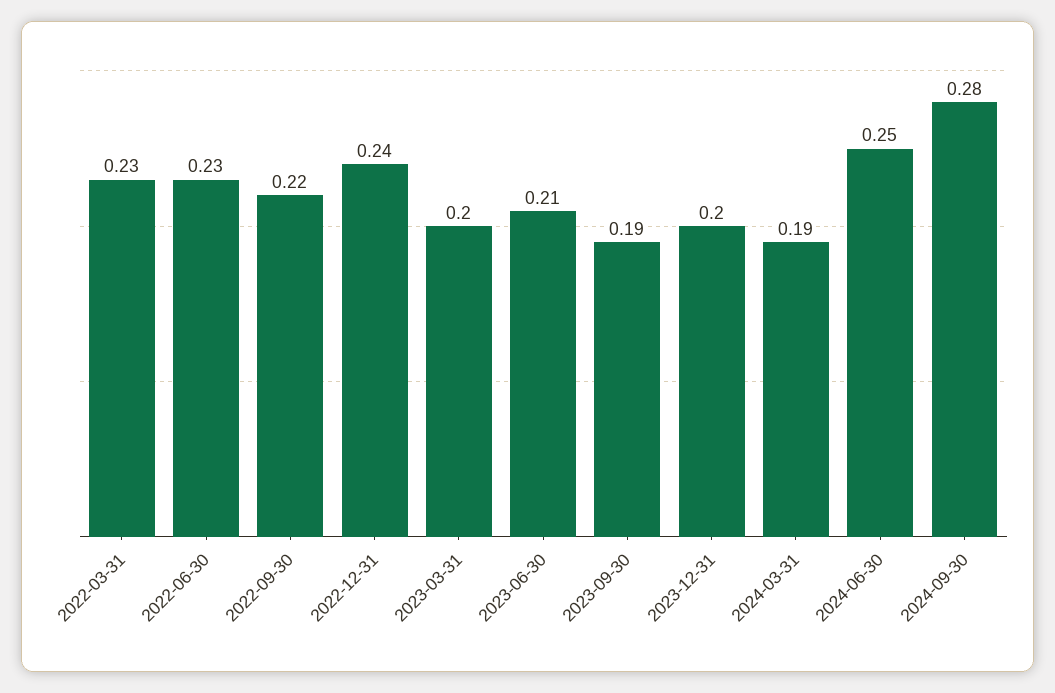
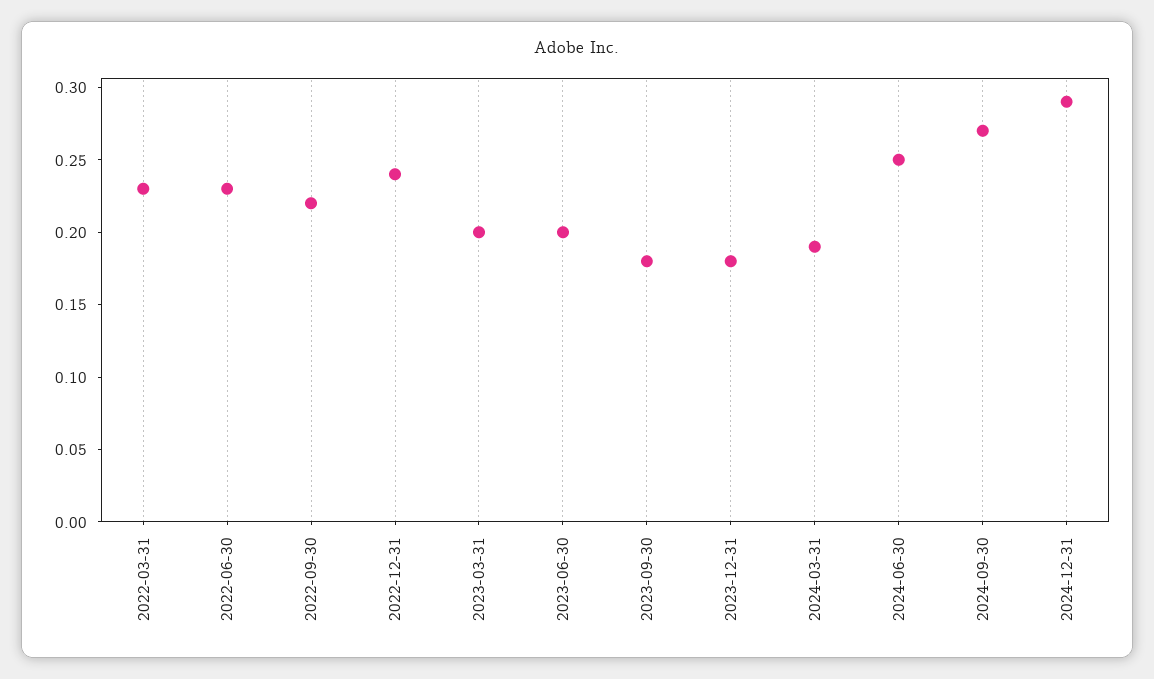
2023-06-30: 0.21 -> 0.2
2023-09-30: 0.19 -> 0.18
2023-12-31: 0.2 -> 0.18
2024-09-30: 0.28 -> 0.27
2024-12-31: none -> 0.29

